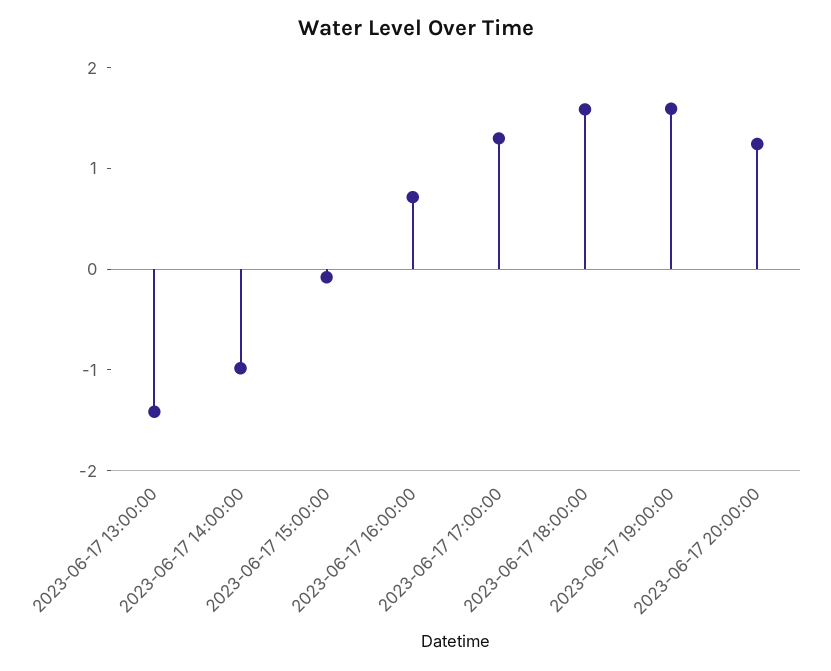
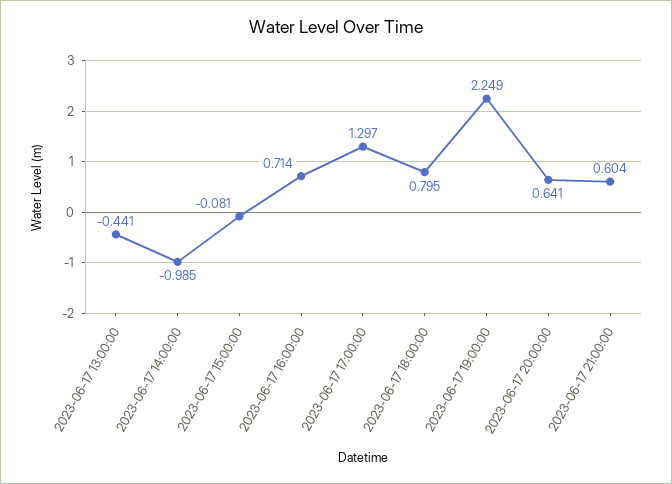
2023-06-17 13:00:00: -1.4 -> -0.441
2023-06-17 18:00:00: 1.6 -> 0.795
2023-06-17 19:00:00: 1.6 -> 2.249
2023-06-17 20:00:00: 1.2 -> 0.641
2023-06-17 21:00:00: none -> 0.604

